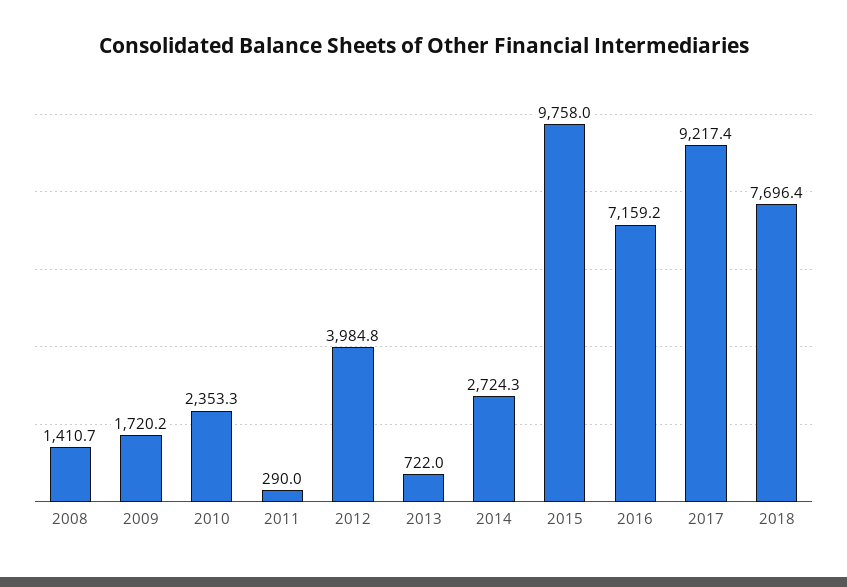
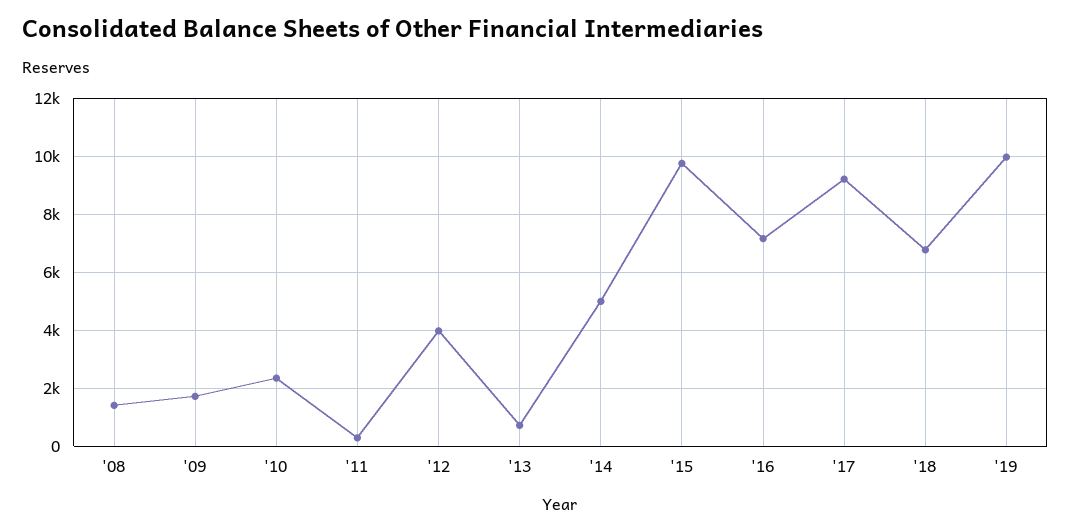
2014: 2724.3 -> 5000
2018: 7696.4 -> 6750
'19: none -> 10000

